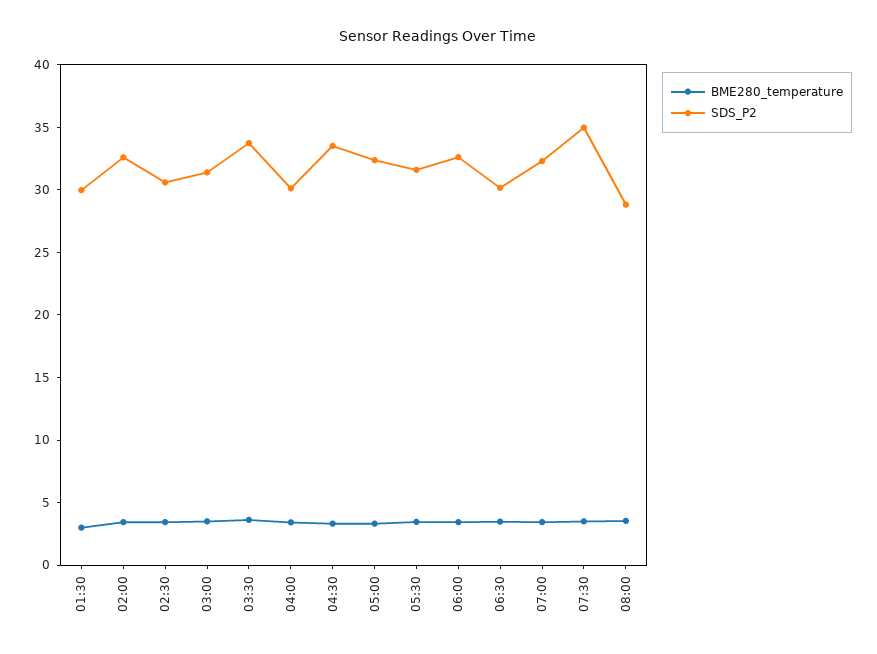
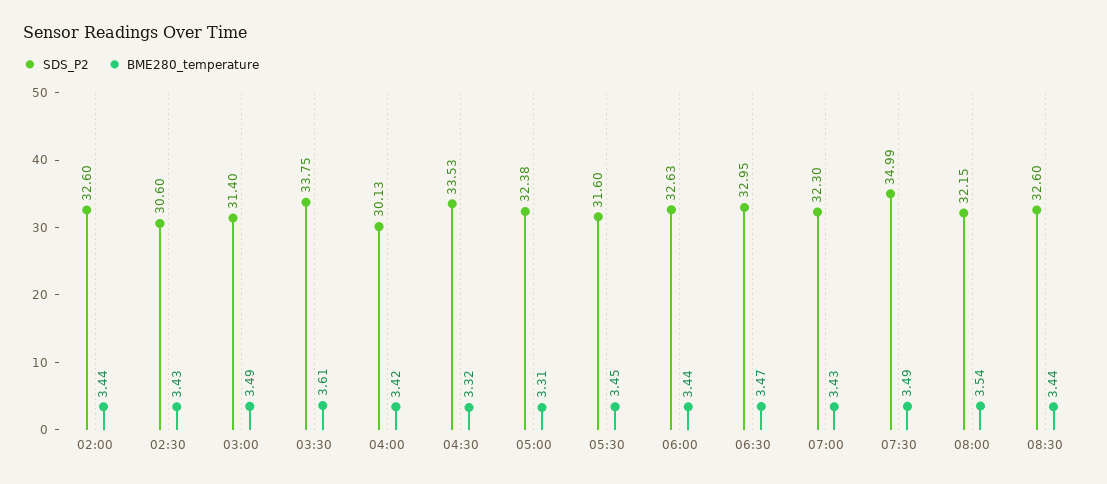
BME280_temperature, 01:30: 3 -> none
SDS_P2, 01:30: 30 -> none
SDS_P2, 06:30: 30 -> 32.95
SDS_P2, 08:00: 29 -> 32.15
SDS_P2, 08:30: none -> 32.6
BME280_temperature, 08:30: none -> 3.44

